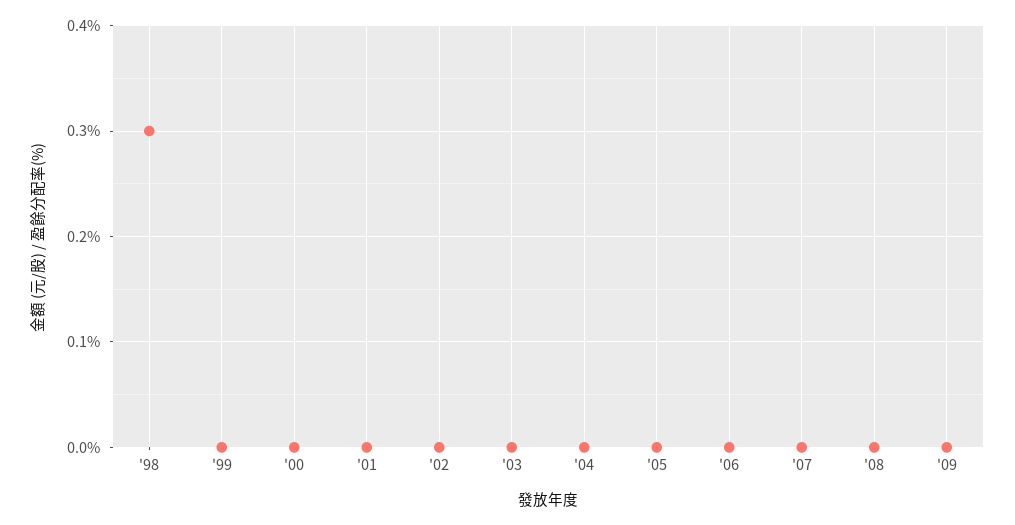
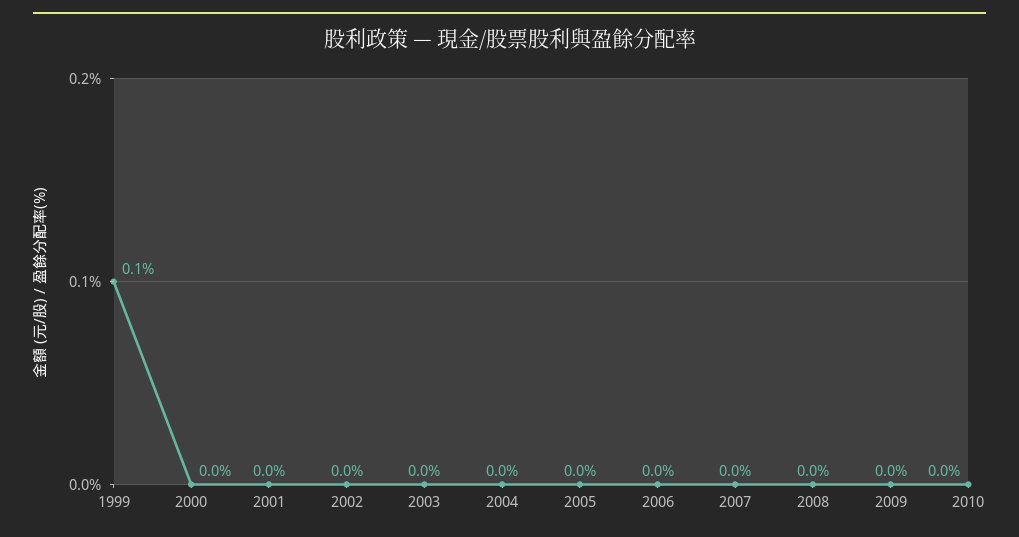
'98: 0.3 -> none
'99: 0 -> 0.1
2010: none -> 0

